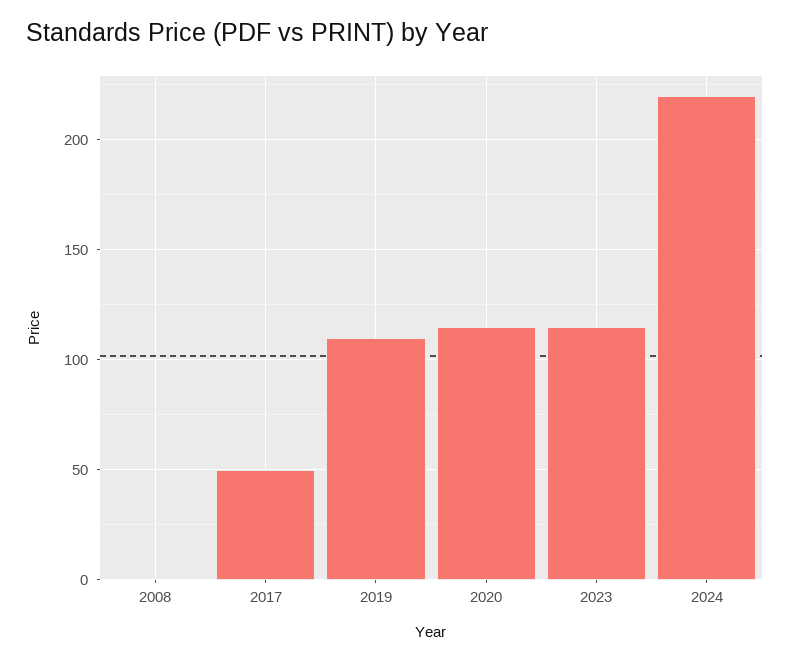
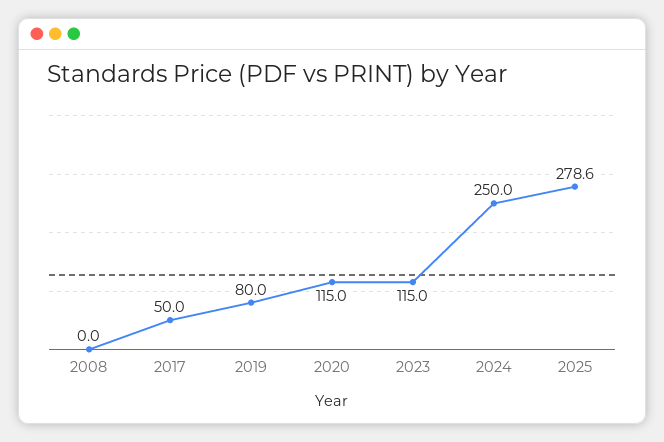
2019: 110 -> 80
2024: 220 -> 250
2025: none -> 278.6

